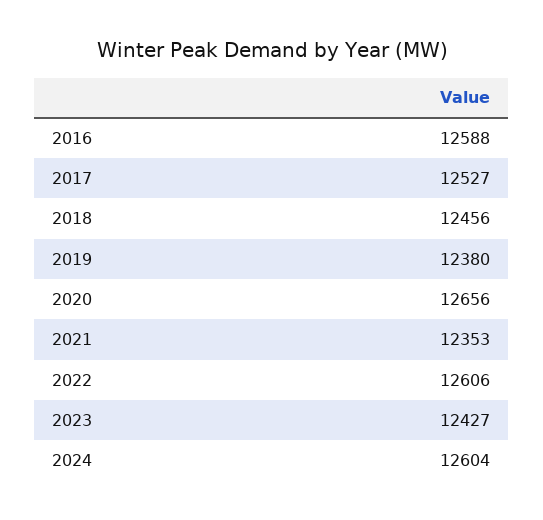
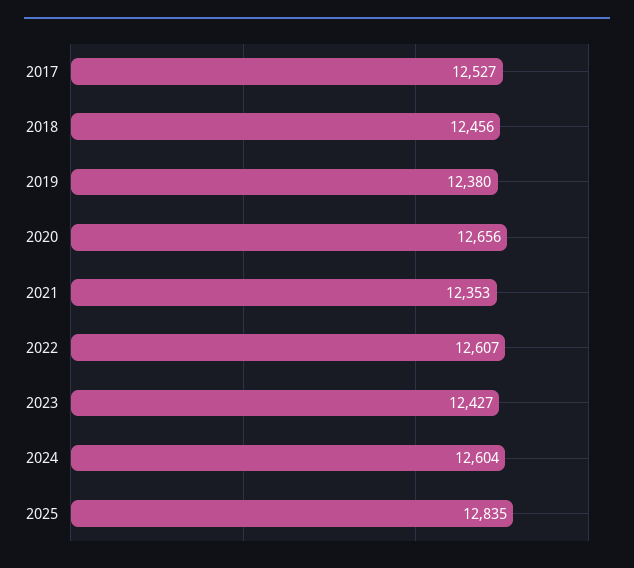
2016: 12588 -> none
2022: 12606 -> 12607
2025: none -> 12835

